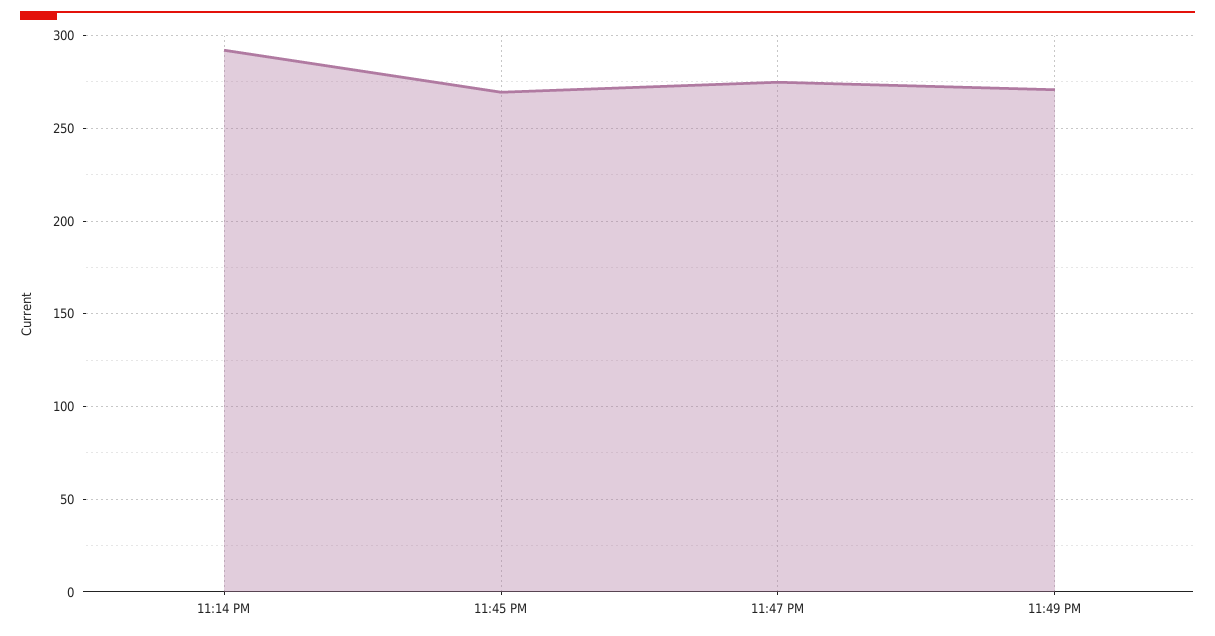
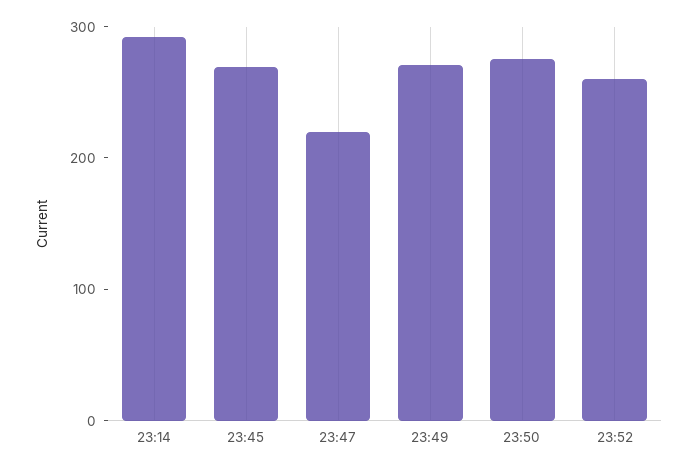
11:47 PM: 275 -> 220
23:50: none -> 280
23:52: none -> 260

